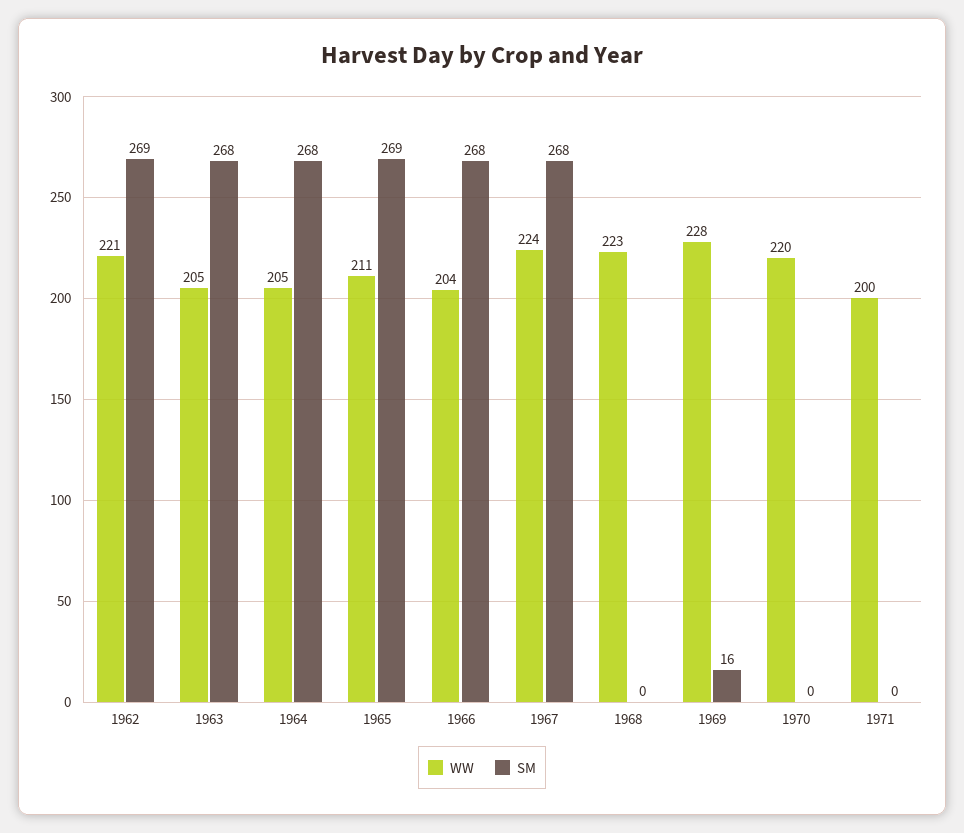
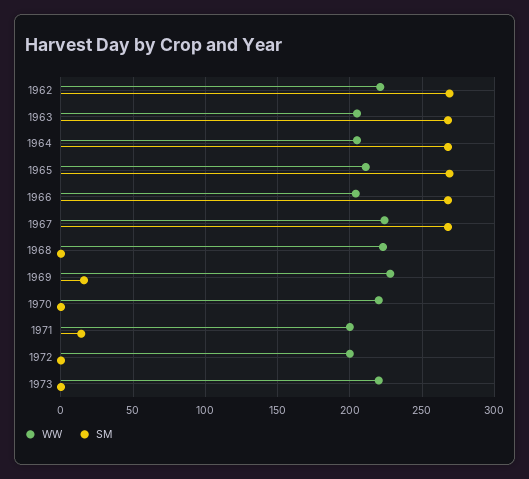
SM, 1971: 0 -> 15
WW, 1972: none -> 200
SM, 1972: none -> 0
WW, 1973: none -> 220
SM, 1973: none -> 0

